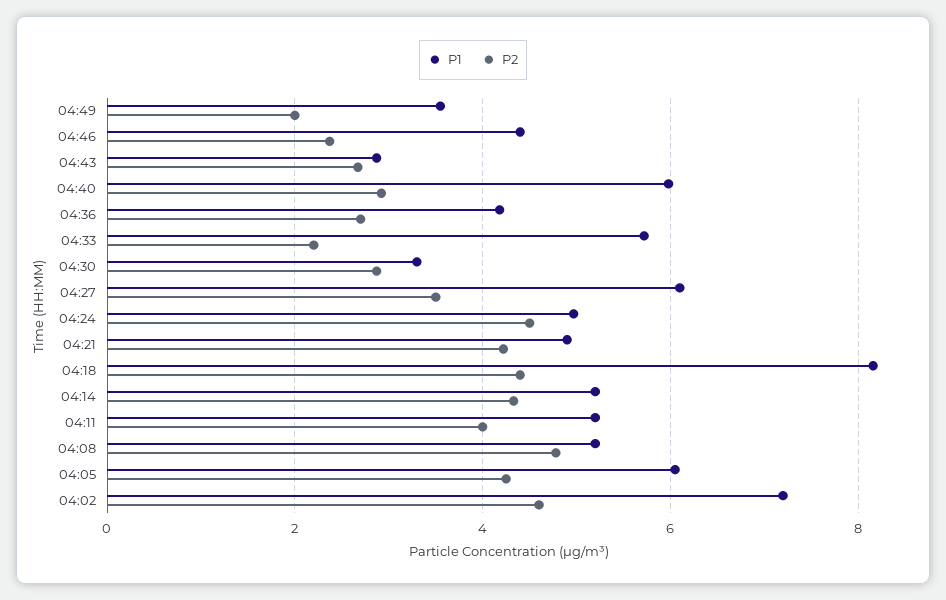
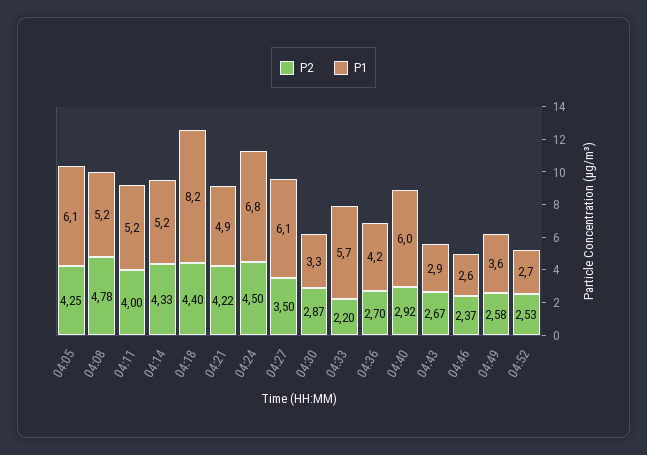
P2, 04:49: 2 -> 2.58
P1, 04:46: 4.4 -> 2.6
P1, 04:24: 5 -> 6.8
P1, 04:02: 7.2 -> none
P2, 04:02: 4.6 -> none
P2, 04:52: none -> 2.53
P1, 04:52: none -> 2.7

